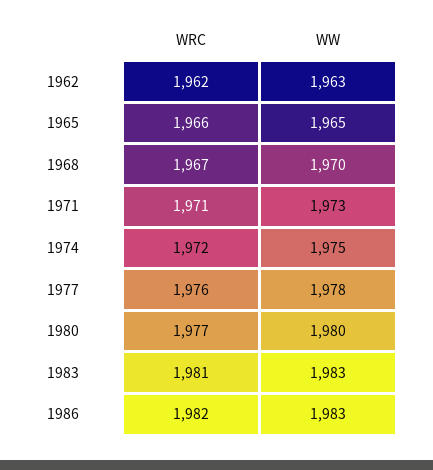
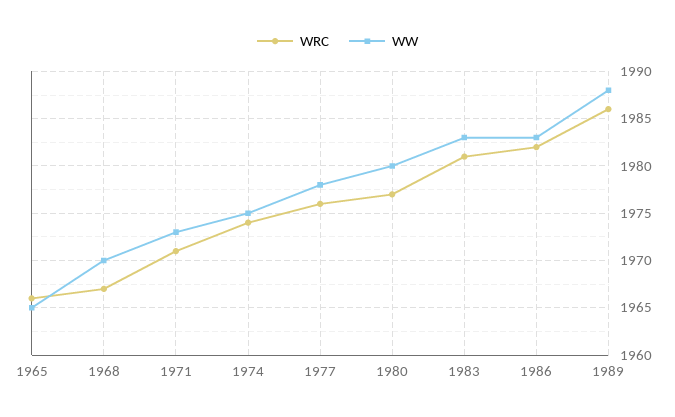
WRC, 1962: 1962 -> none
WW, 1962: 1963 -> none
WRC, 1974: 1972 -> 1974
WRC, 1989: none -> 1986
WW, 1989: none -> 1988

